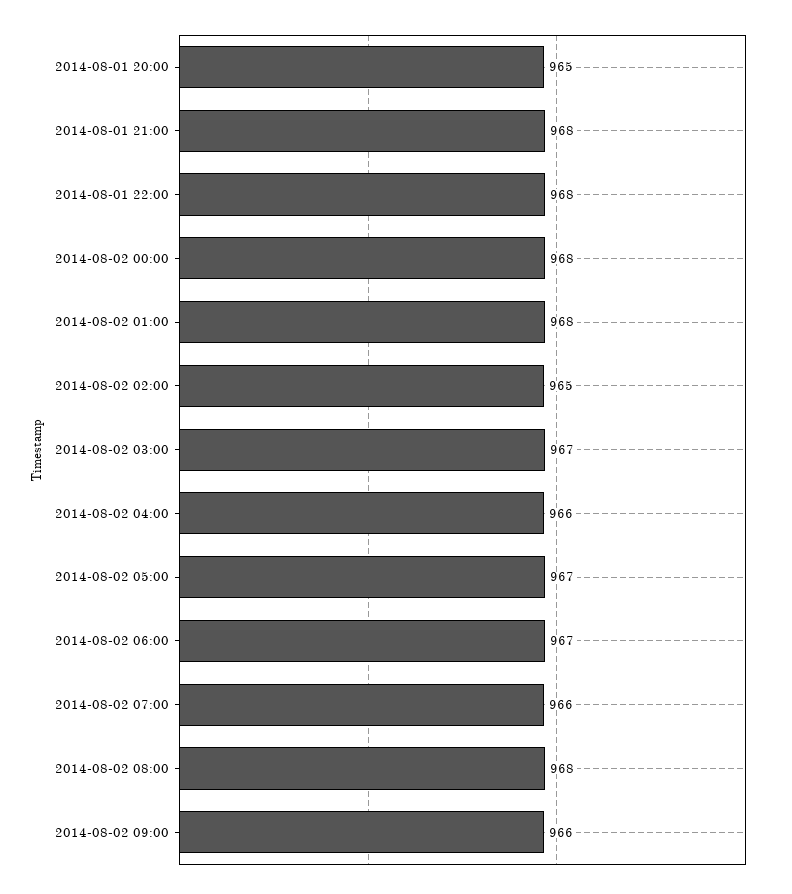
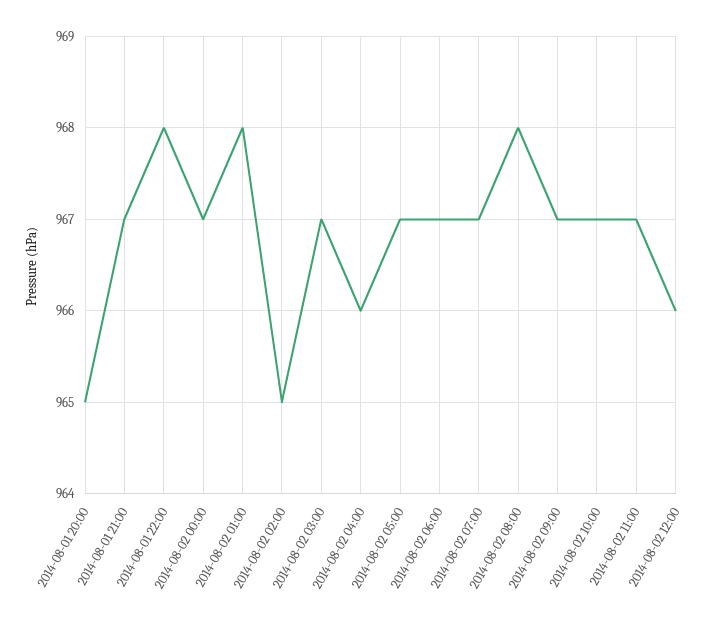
2014-08-01 21:00: 968 -> 967
2014-08-02 00:00: 968 -> 967
2014-08-02 07:00: 966 -> 967
2014-08-02 09:00: 966 -> 967
2014-08-02 10:00: none -> 967
2014-08-02 11:00: none -> 967
2014-08-02 12:00: none -> 966

